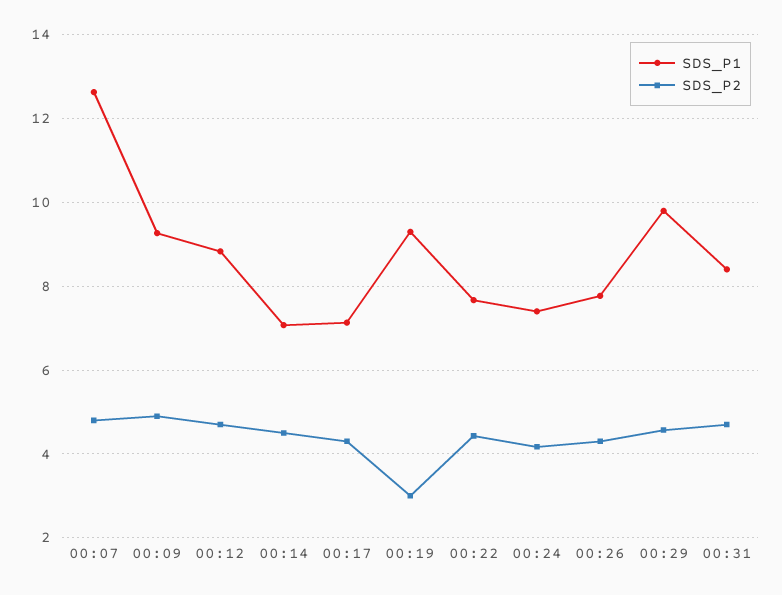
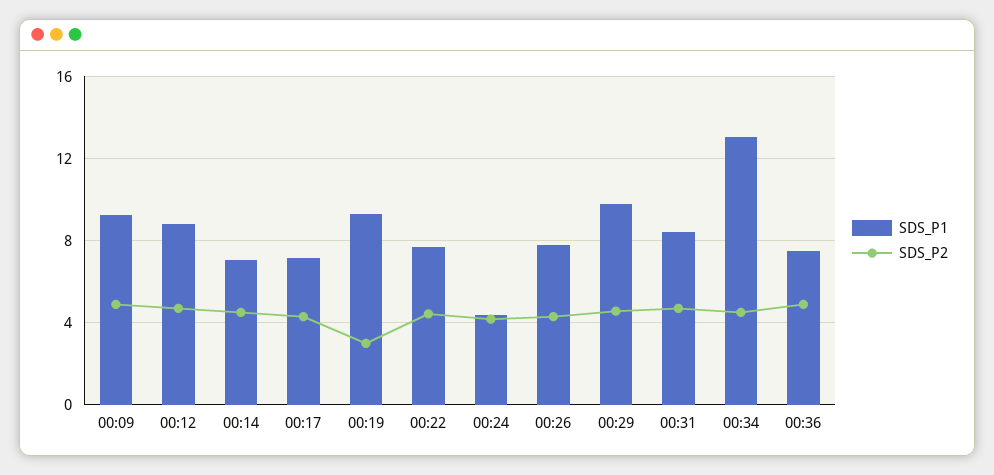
SDS_P1, 00:07: 12.6 -> none
SDS_P2, 00:07: 4.8 -> none
SDS_P1, 00:24: 7.4 -> 4.5
SDS_P1, 00:34: none -> 13
SDS_P2, 00:34: none -> 4.5
SDS_P1, 00:36: none -> 7.5
SDS_P2, 00:36: none -> 5

